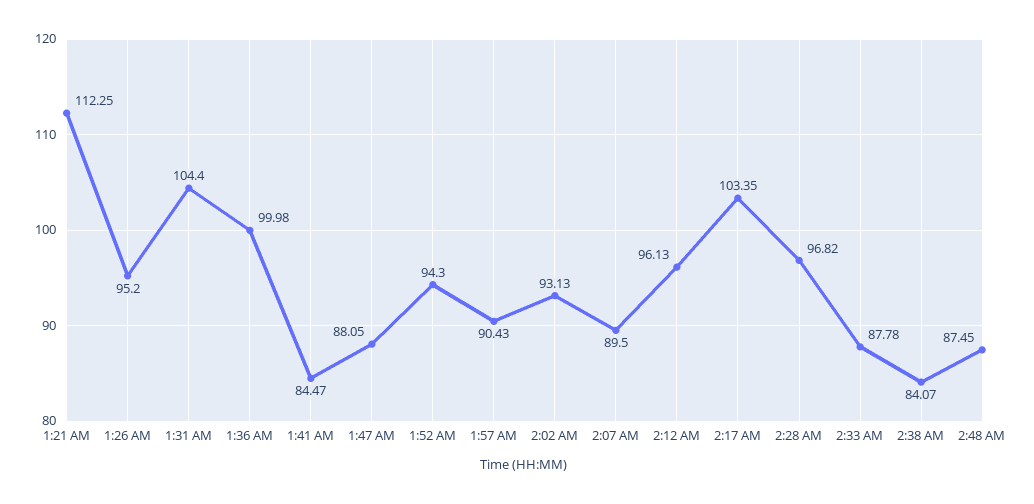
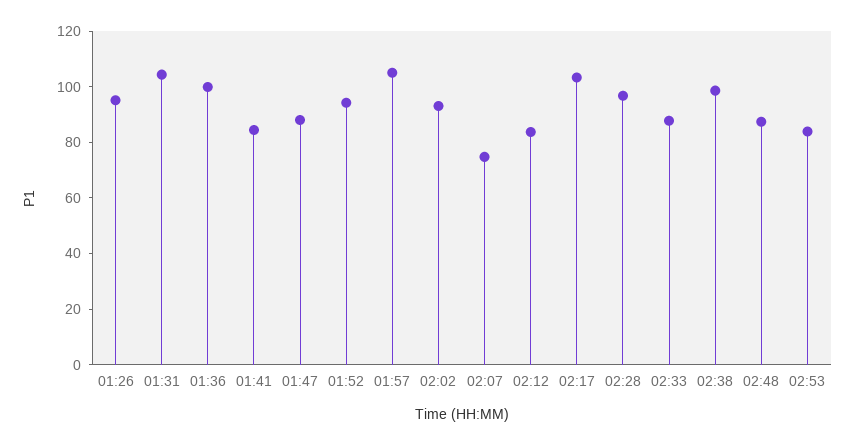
1:21 AM: 112.25 -> none
1:57 AM: 90.43 -> 105
2:07 AM: 89.5 -> 75
2:12 AM: 96.13 -> 85
2:38 AM: 84.07 -> 100
02:53: none -> 85

